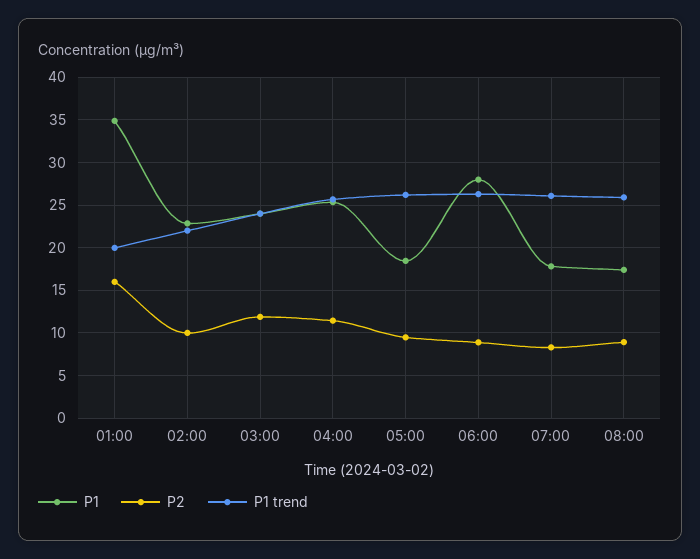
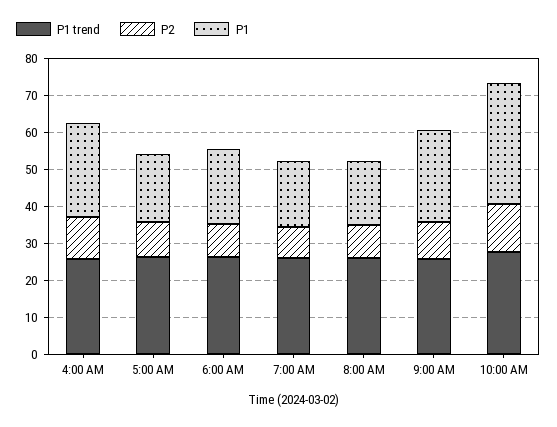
P1, 01:00: 35 -> none
P2, 01:00: 16 -> none
P1 trend, 01:00: 20 -> none
P1, 02:00: 23 -> none
P2, 02:00: 10 -> none
P1 trend, 02:00: 22 -> none
P1, 03:00: 24 -> none
P2, 03:00: 12 -> none
P1 trend, 03:00: 24 -> none
P1, 06:00: 28 -> 20
P1 trend, 9:00 AM: none -> 25
P2, 9:00 AM: none -> 10
P1, 9:00 AM: none -> 25
P1 trend, 10:00 AM: none -> 27.5
P2, 10:00 AM: none -> 12.5
P1, 10:00 AM: none -> 32.5

